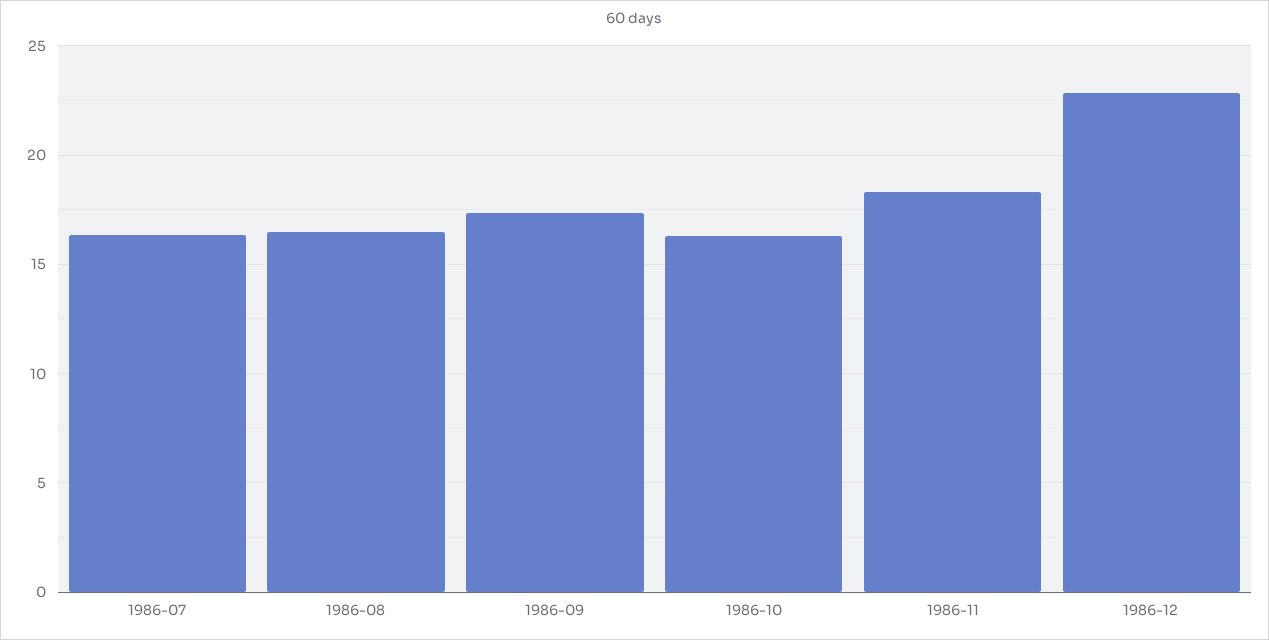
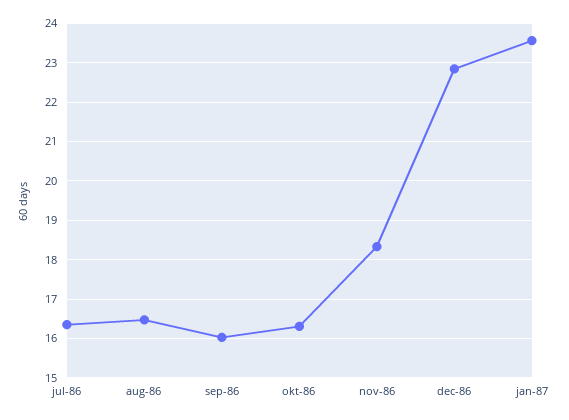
1986-09: 17.5 -> 16
jan-87: none -> 23.6

